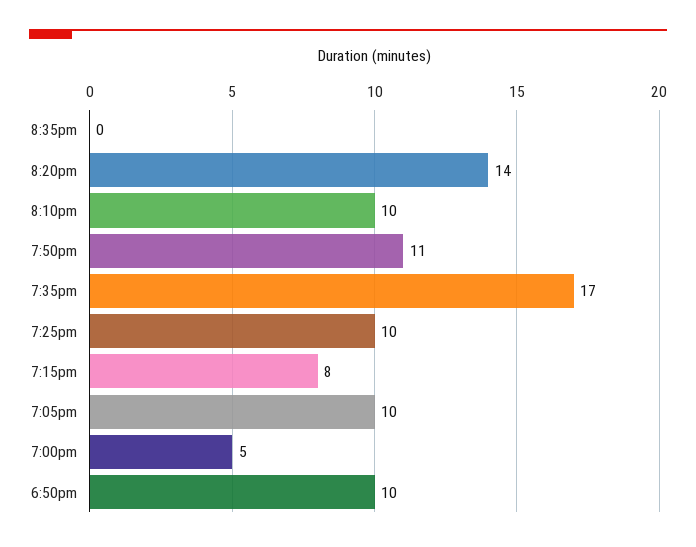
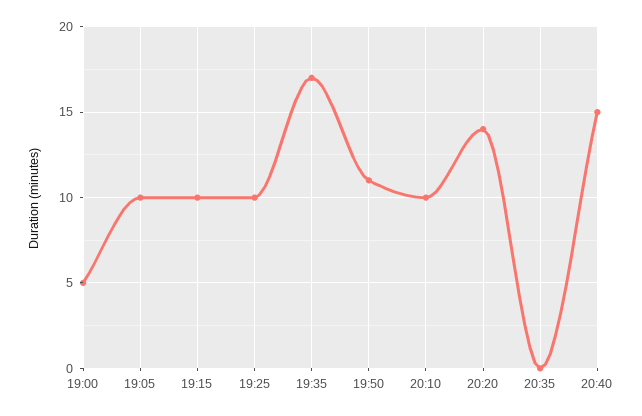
7:15pm: 8 -> 10
6:50pm: 10 -> none
20:40: none -> 15

